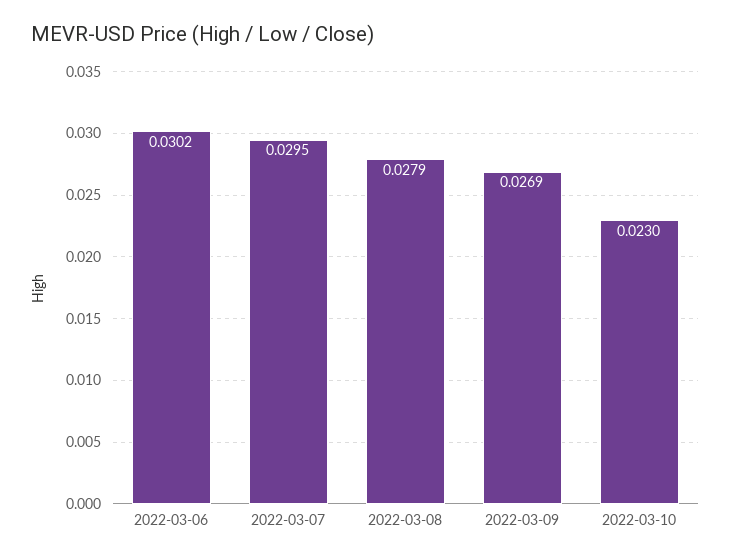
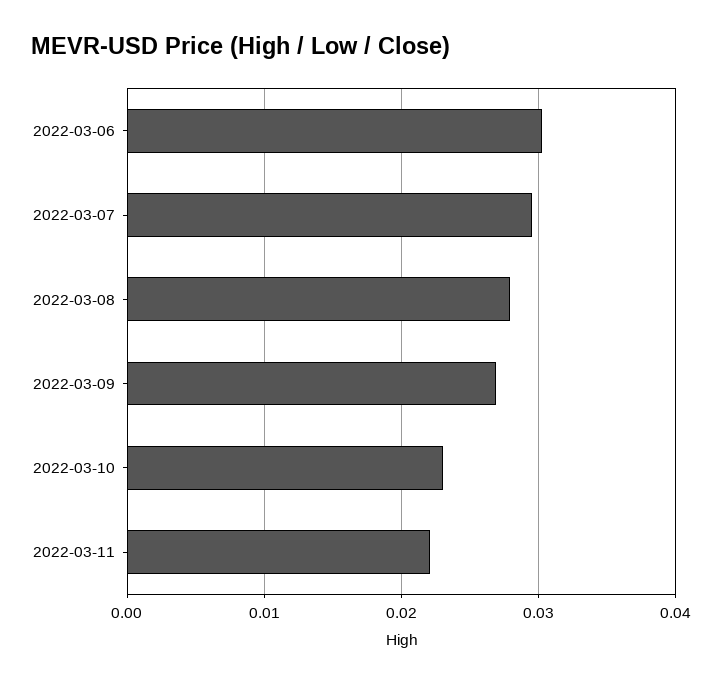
2022-03-11: none -> 0.022

